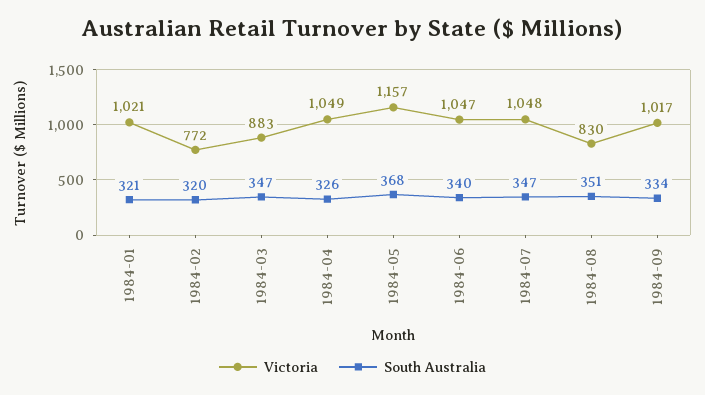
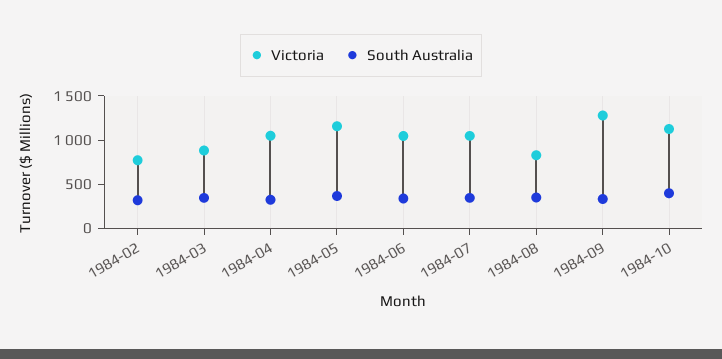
Victoria, 1984-01: 1021 -> none
South Australia, 1984-01: 321 -> none
Victoria, 1984-09: 1017 -> 1300
Victoria, 1984-10: none -> 1100
South Australia, 1984-10: none -> 400

